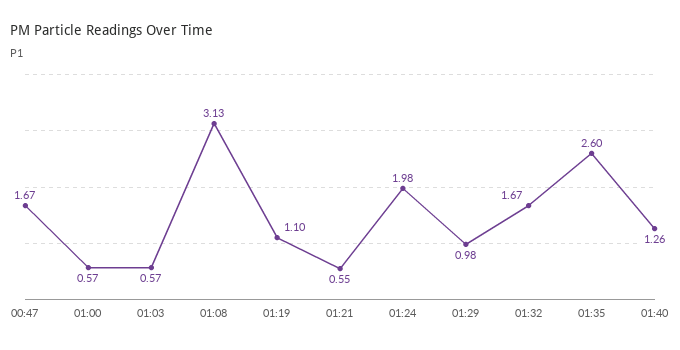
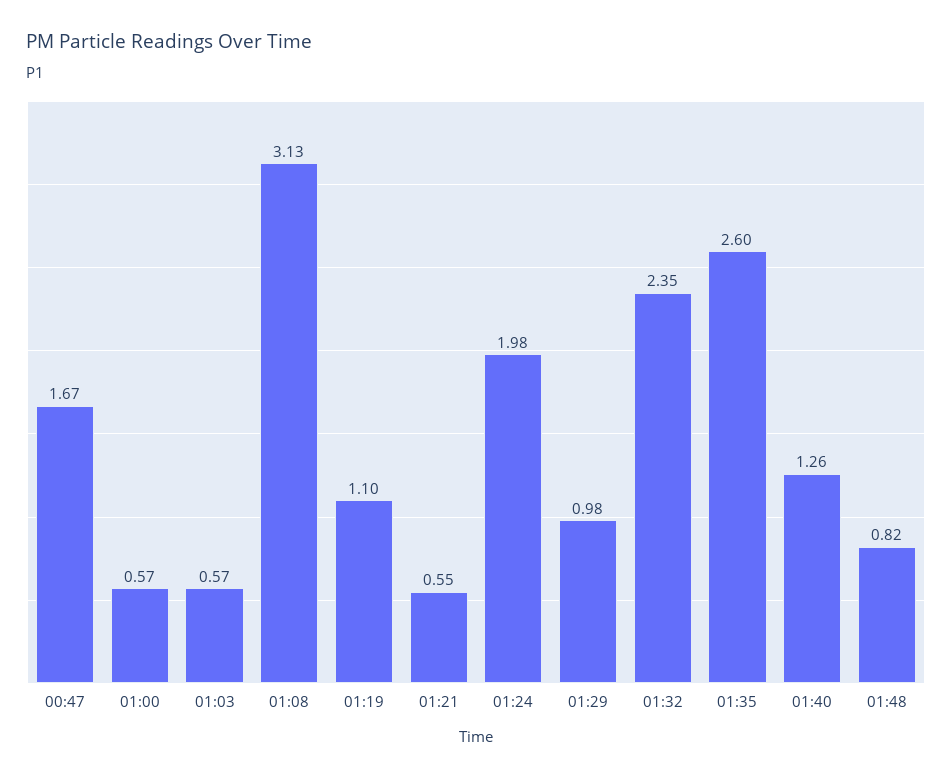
01:32: 1.67 -> 2.35
01:48: none -> 0.82

